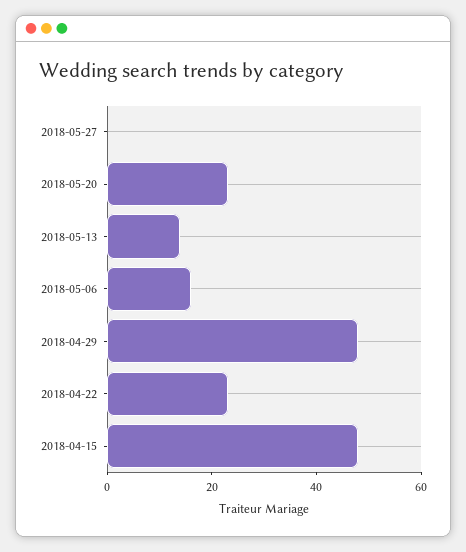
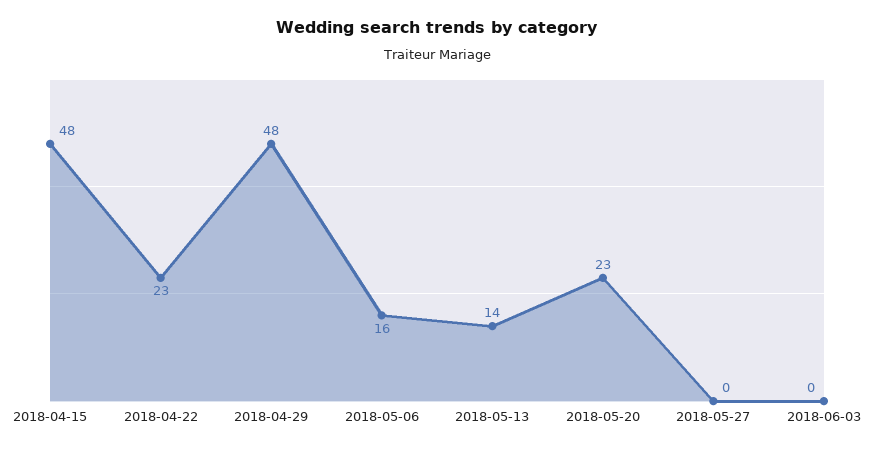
2018-06-03: none -> 0

